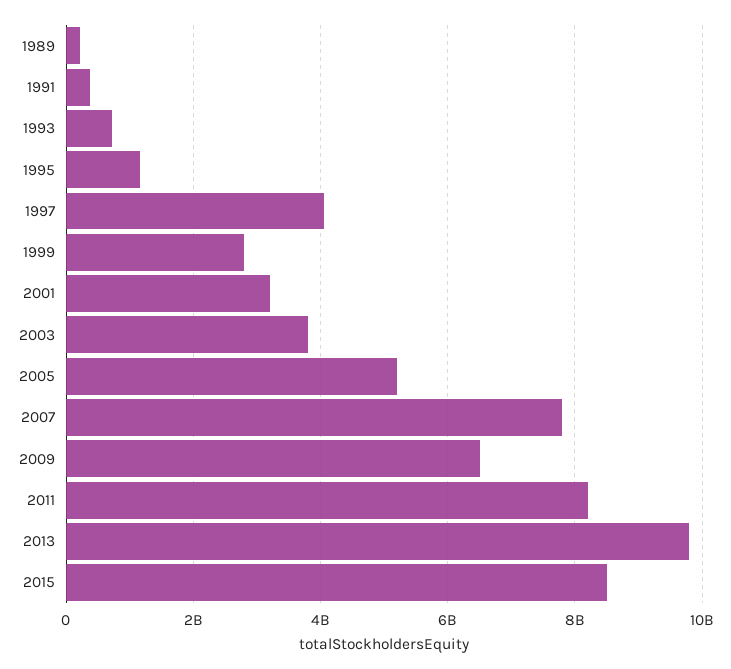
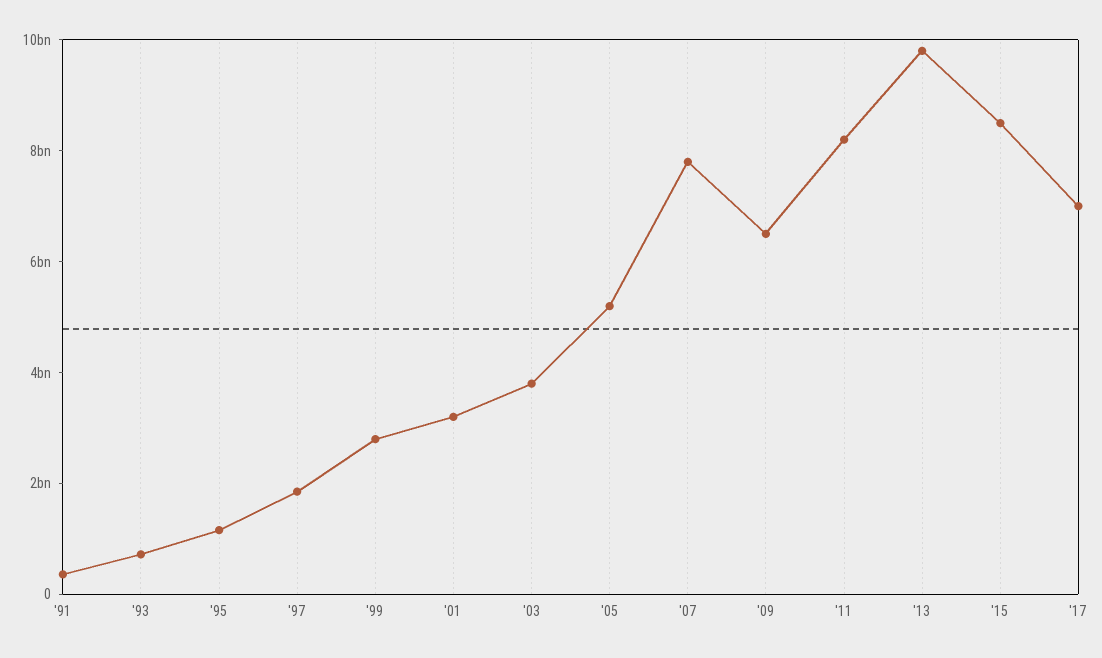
1989: 200000000 -> none
1997: 4000000000 -> 2000000000
'17: none -> 7000000000

